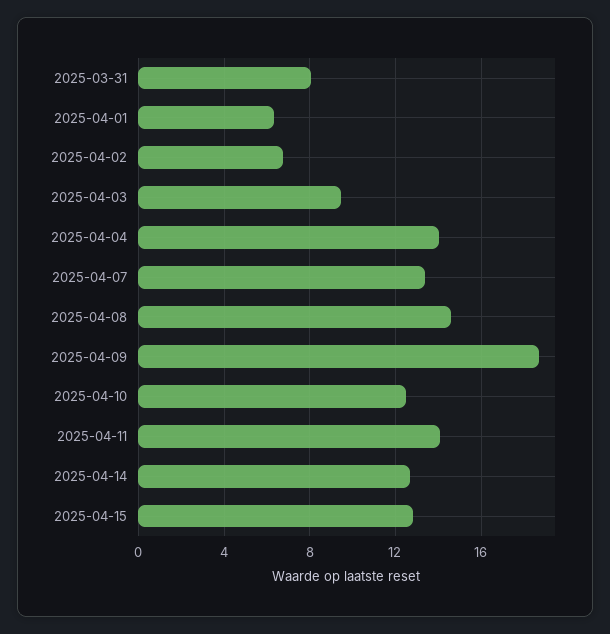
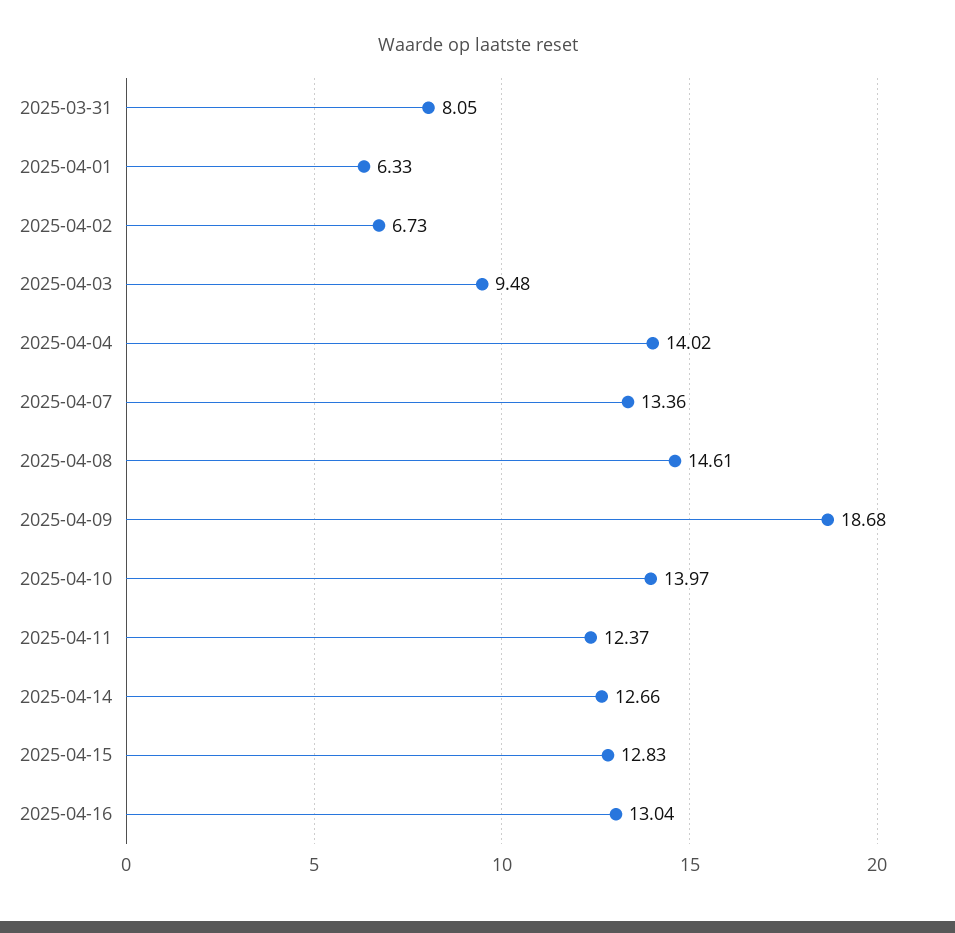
2025-04-10: 12.5 -> 13.97
2025-04-11: 14 -> 12.37
2025-04-16: none -> 13.04

